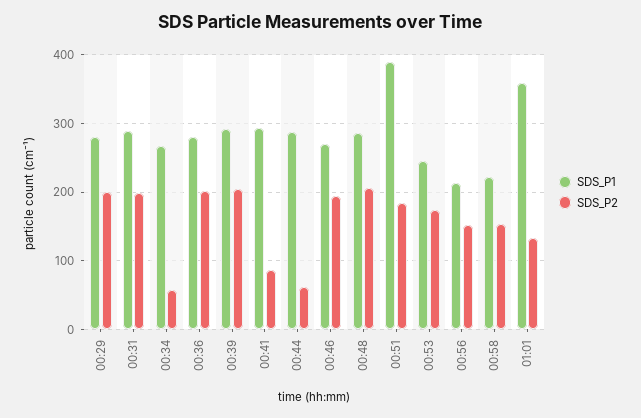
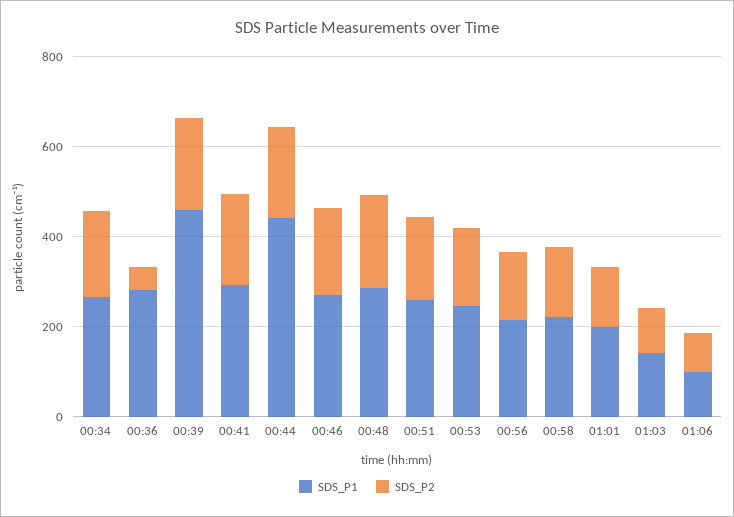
SDS_P1, 00:29: 280 -> none
SDS_P2, 00:29: 200 -> none
SDS_P1, 00:31: 290 -> none
SDS_P2, 00:31: 200 -> none
SDS_P2, 00:34: 60 -> 200
SDS_P2, 00:36: 200 -> 50
SDS_P1, 00:39: 290 -> 450
SDS_P2, 00:41: 90 -> 200
SDS_P1, 00:44: 290 -> 450
SDS_P2, 00:44: 60 -> 200
SDS_P1, 00:51: 390 -> 250
SDS_P1, 01:01: 360 -> 200
SDS_P1, 01:03: none -> 150
SDS_P2, 01:03: none -> 100
SDS_P1, 01:06: none -> 100
SDS_P2, 01:06: none -> 100

